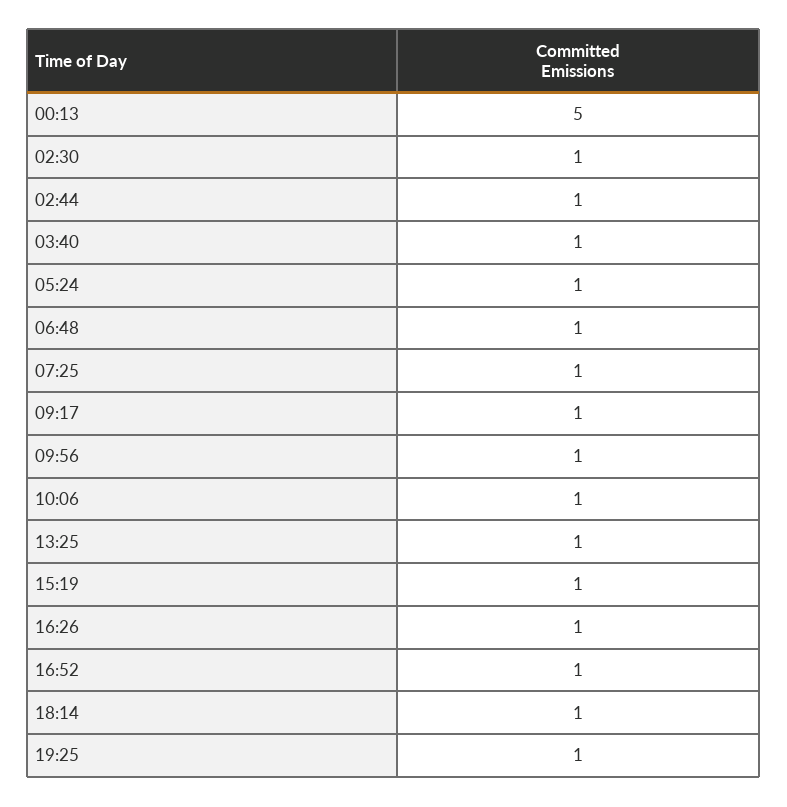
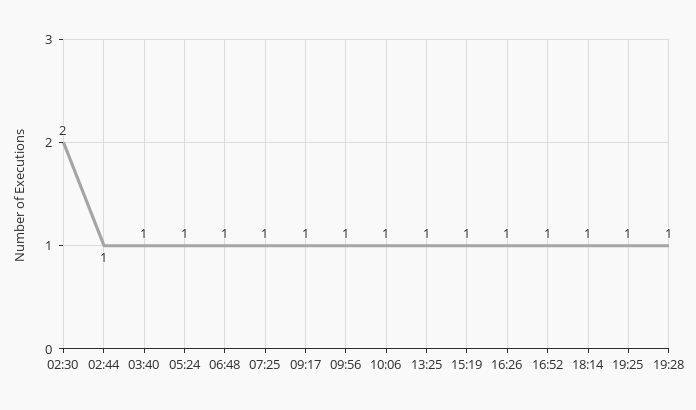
00:13: 5 -> none
02:30: 1 -> 2
19:28: none -> 1

